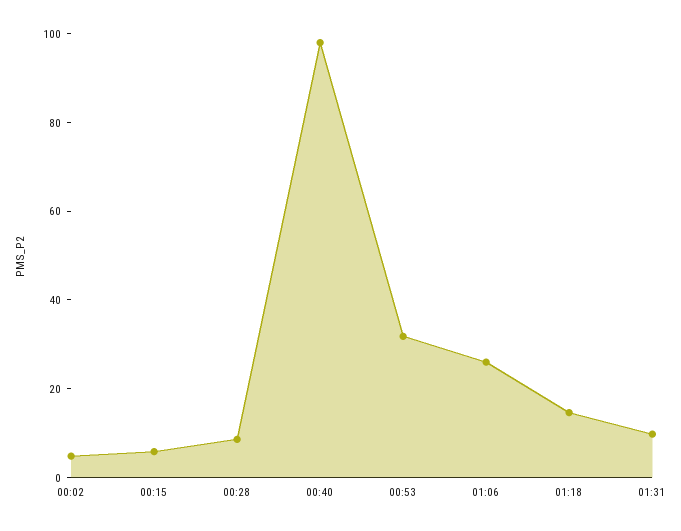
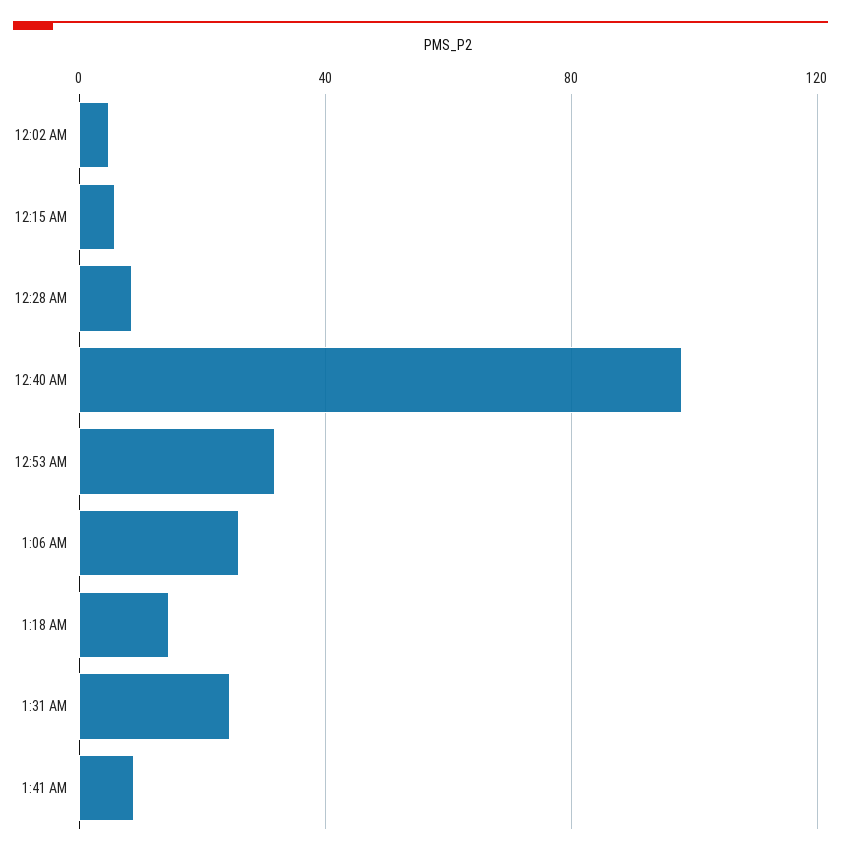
01:31: 10 -> 25
1:41 AM: none -> 10

